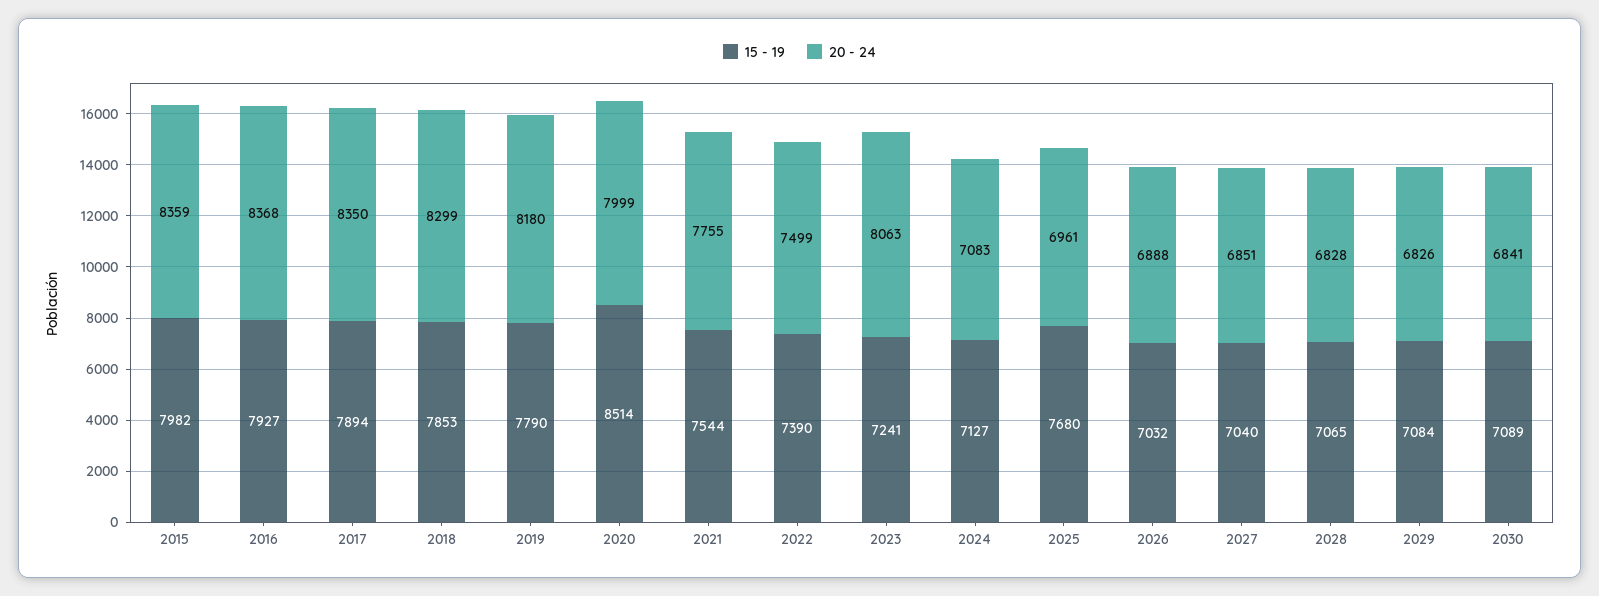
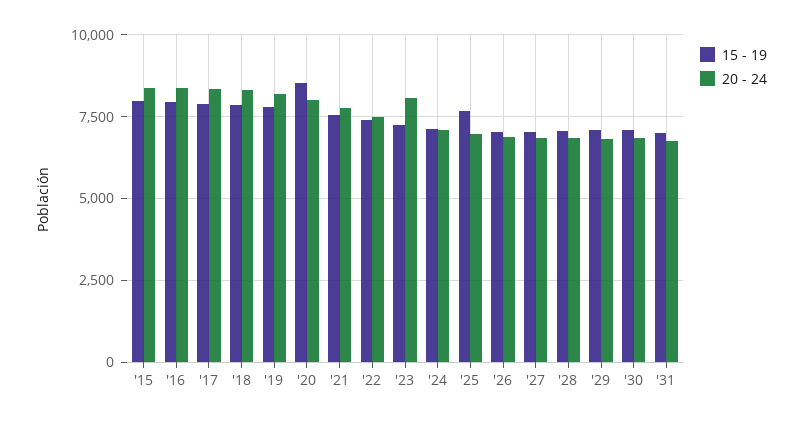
15 - 19, '31: none -> 7000
20 - 24, '31: none -> 6750

